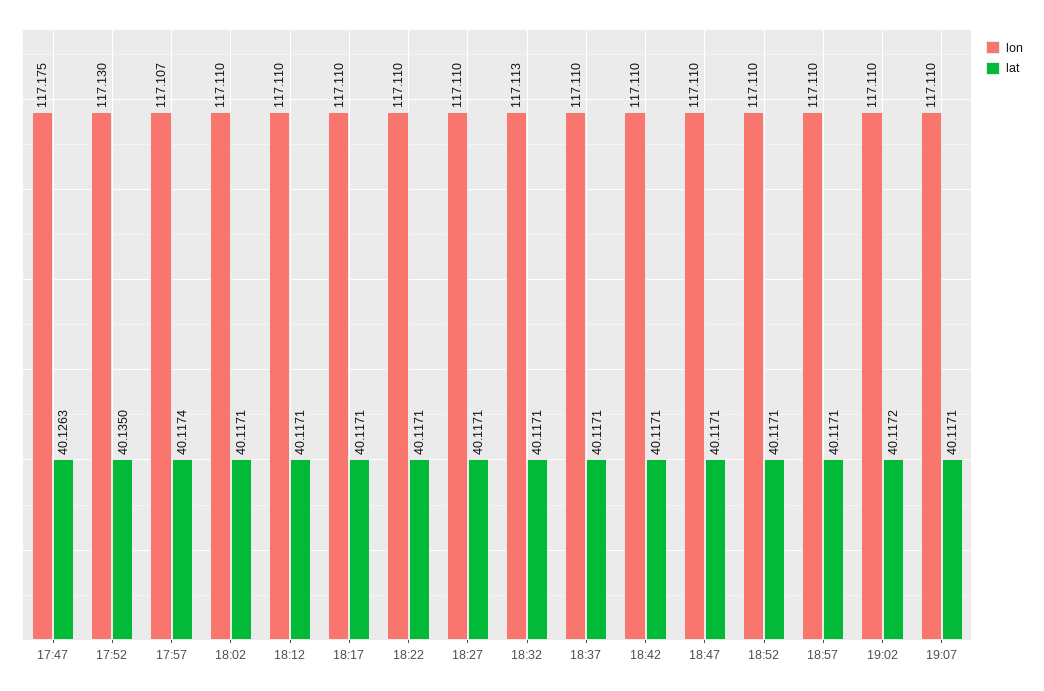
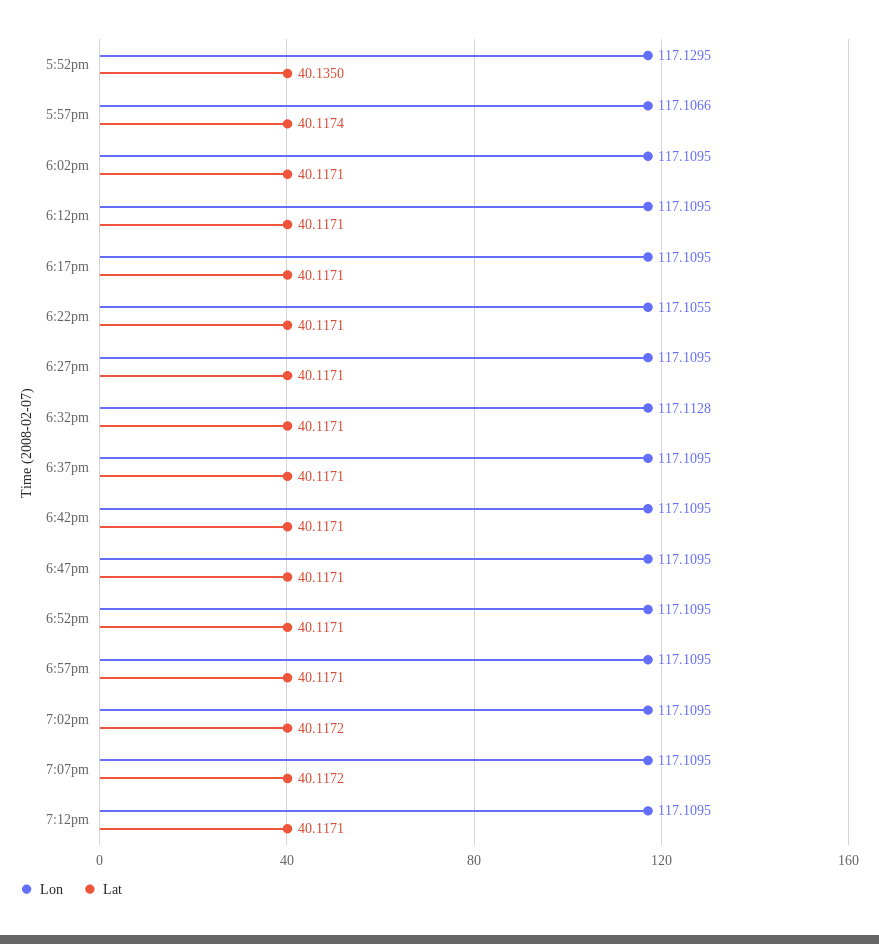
lon, 17:47: 117.175 -> none
lat, 17:47: 40.1263 -> none
lon, 18:22: 117.11 -> 117.1055
lat, 19:07: 40.1171 -> 40.1172
lon, 7:12pm: none -> 117.1095
lat, 7:12pm: none -> 40.1171

